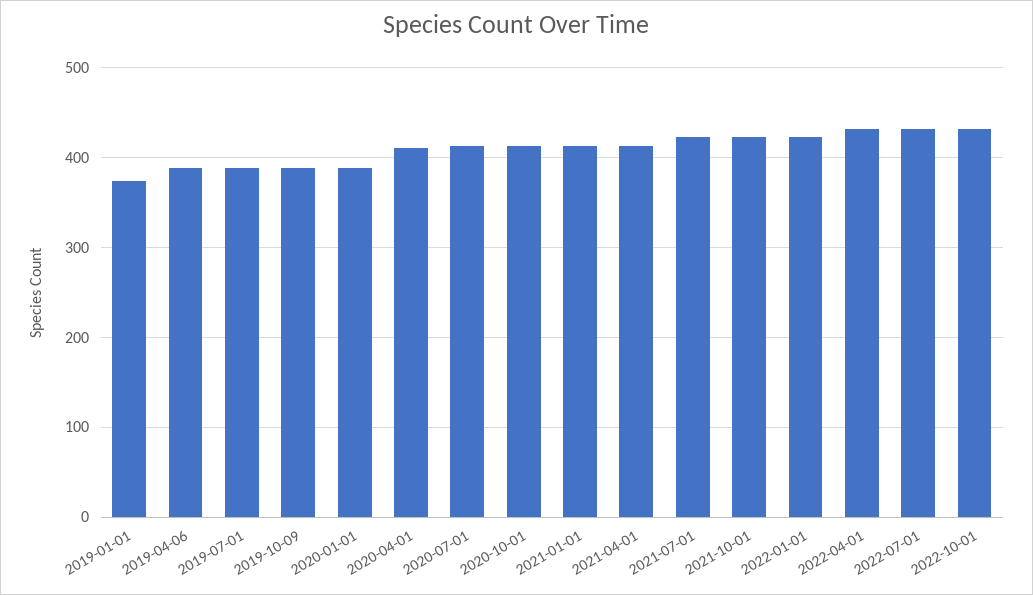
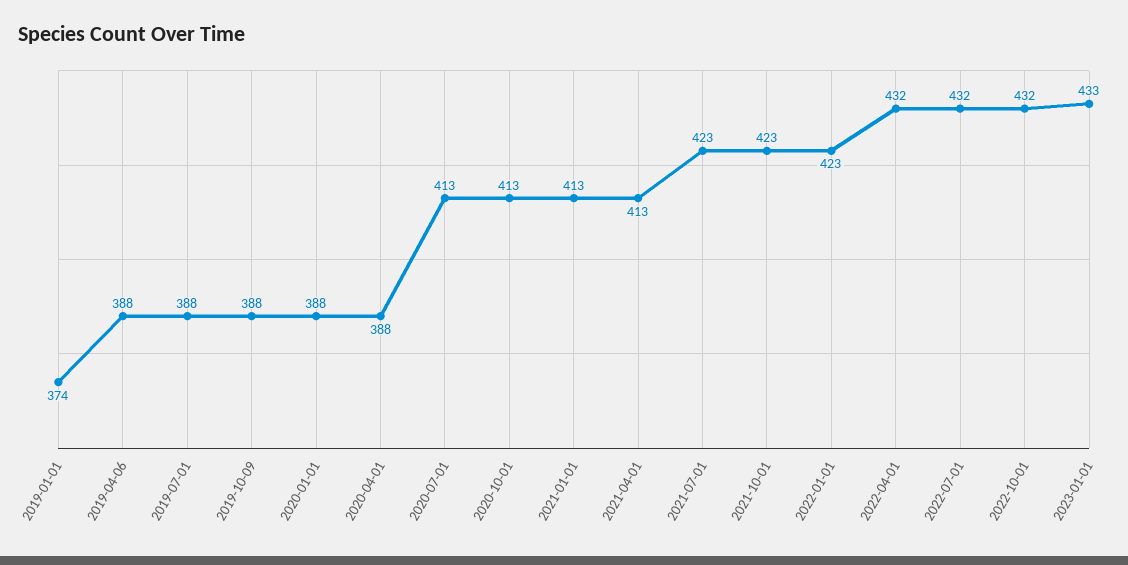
2020-04-01: 410 -> 388
2023-01-01: none -> 433

